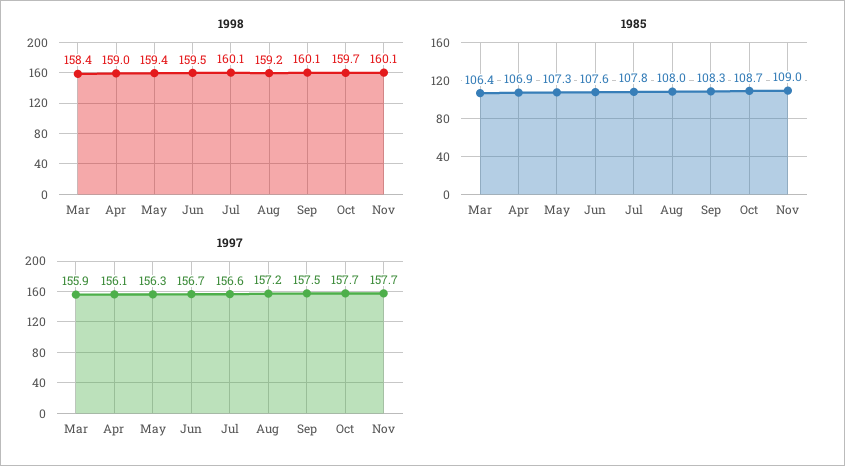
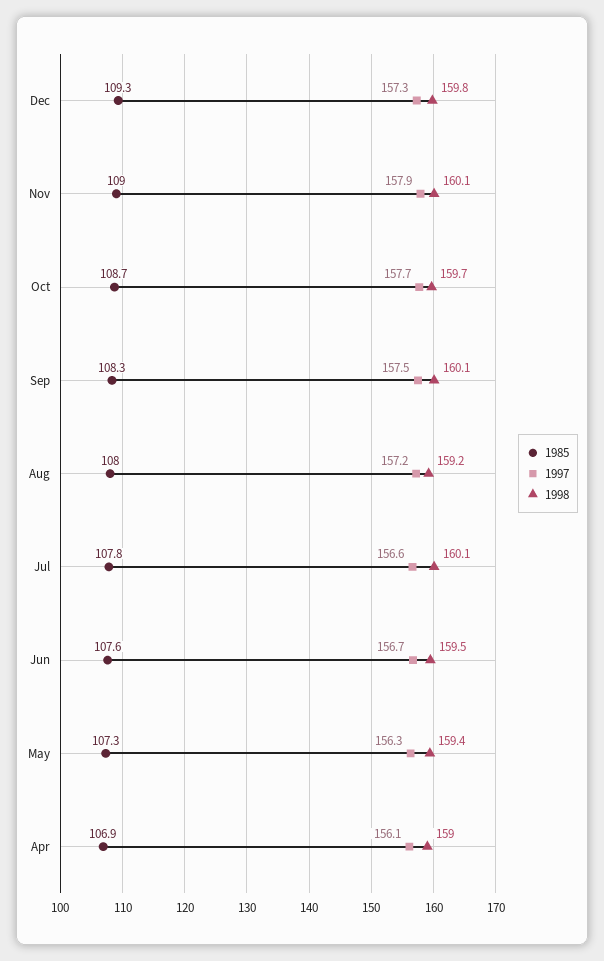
1998, Mar: 158.4 -> none
1985, Mar: 106.4 -> none
1997, Mar: 155.9 -> none
1997, Nov: 157.7 -> 157.9
1985, Dec: none -> 109.3
1997, Dec: none -> 157.3
1998, Dec: none -> 159.8

